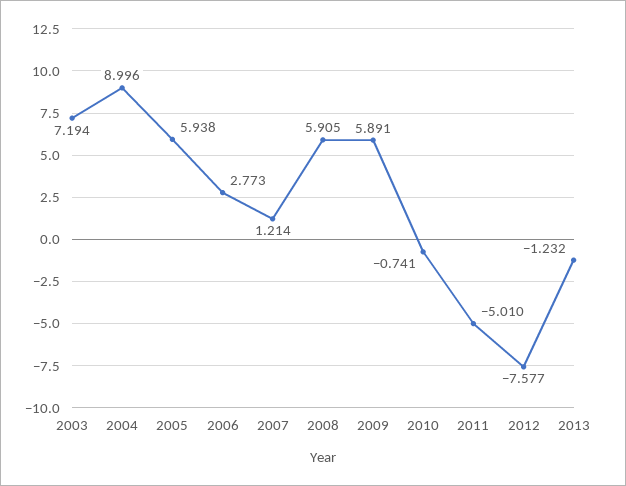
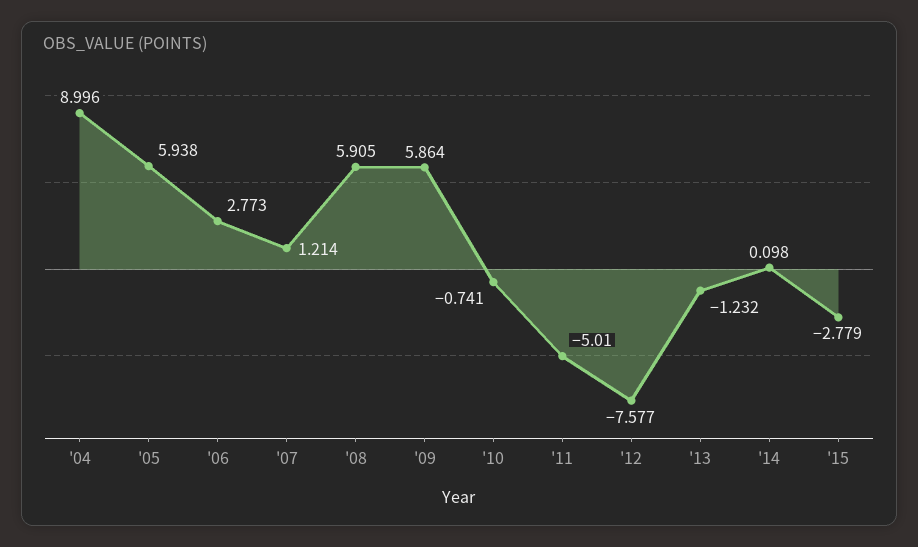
2003: 7.194 -> none
2009: 5.891 -> 5.864
'14: none -> 0.098
'15: none -> -2.779

